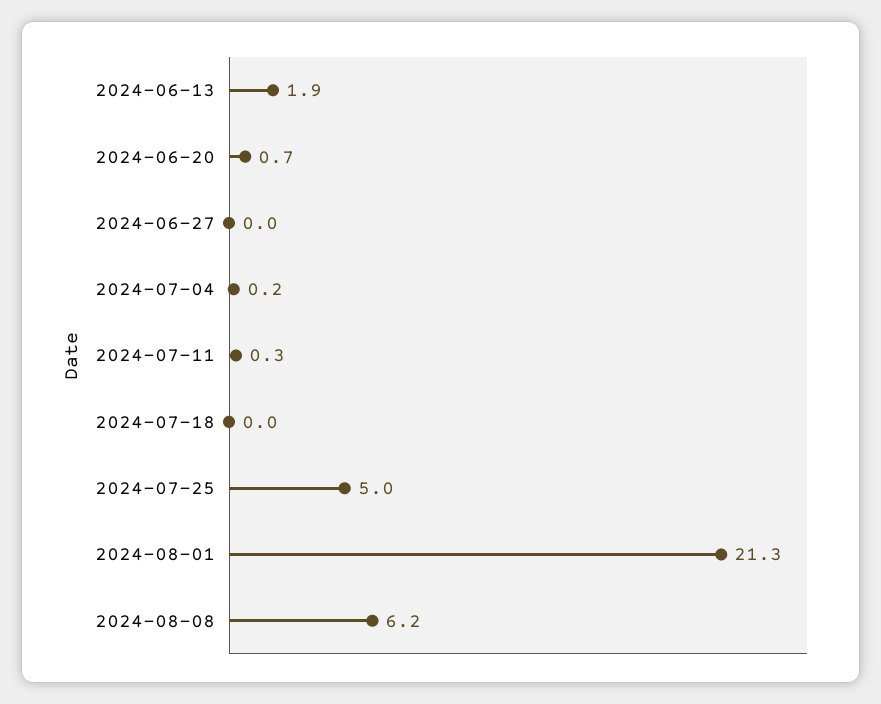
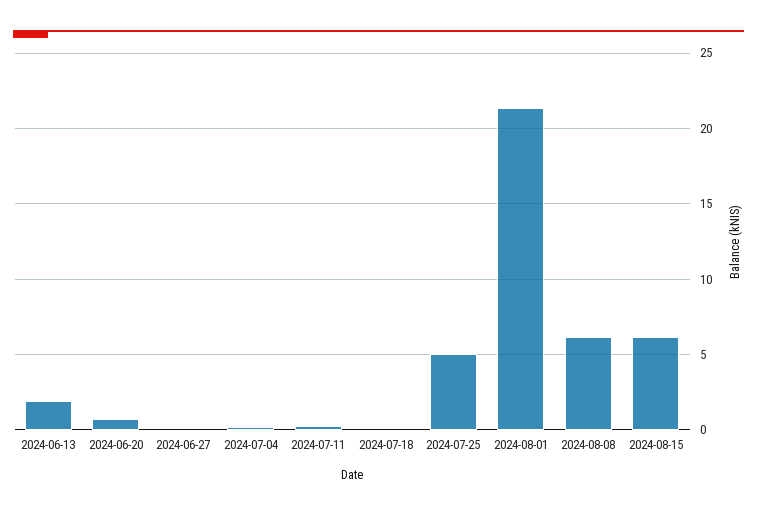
2024-08-15: none -> 6

